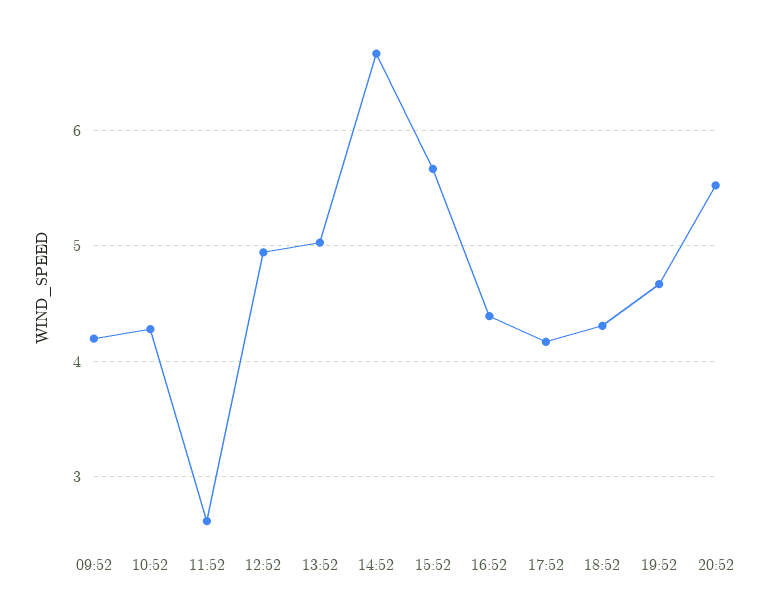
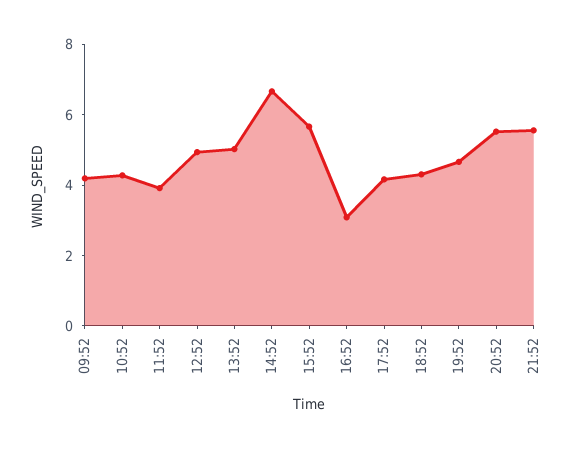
11:52: 2.6 -> 4
16:52: 4.4 -> 3
21:52: none -> 5.5

